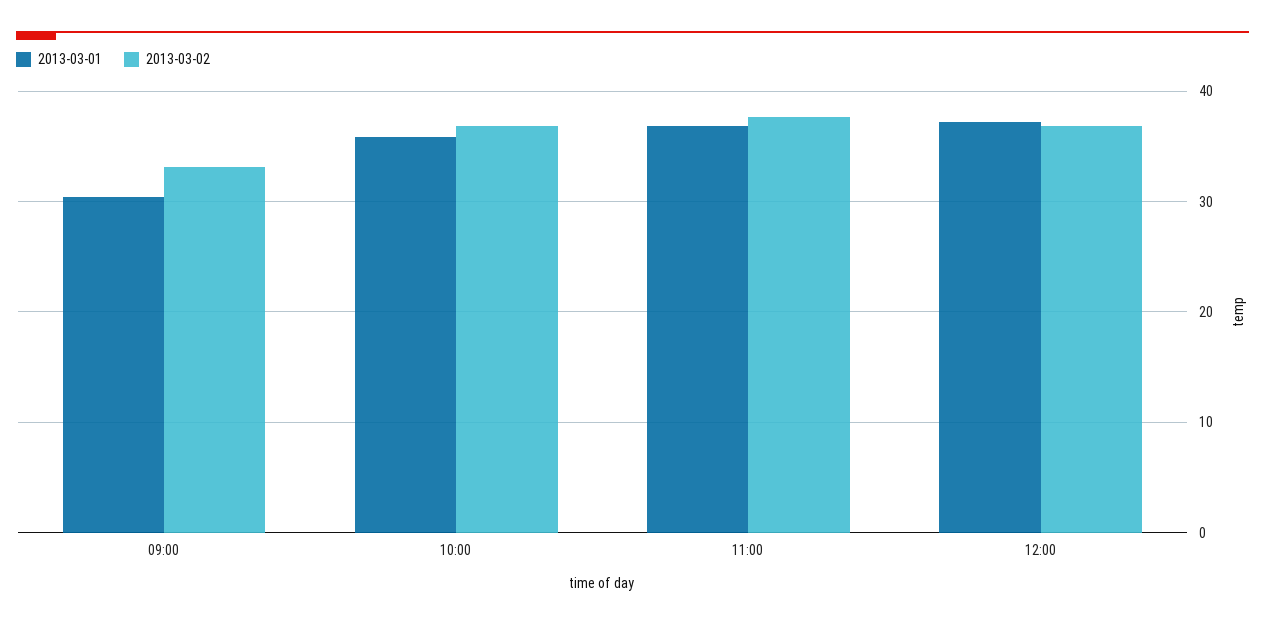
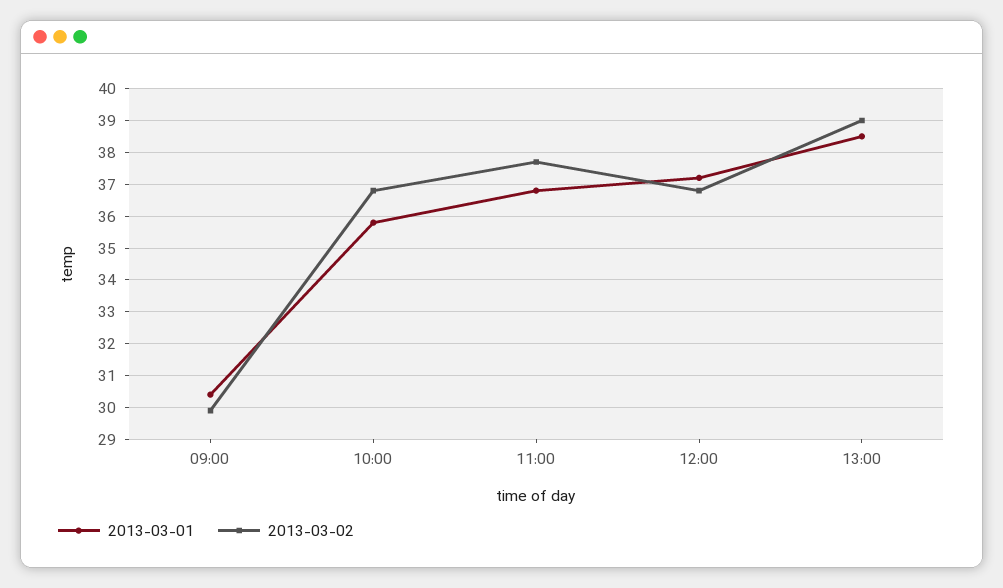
2013-03-02, 09:00: 33 -> 30
2013-03-01, 13:00: none -> 38.5
2013-03-02, 13:00: none -> 39

